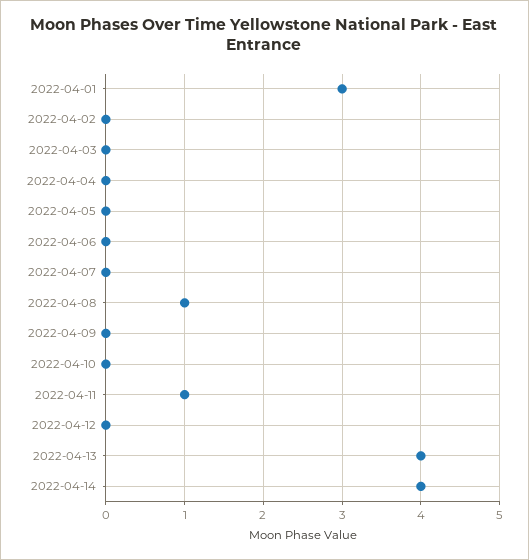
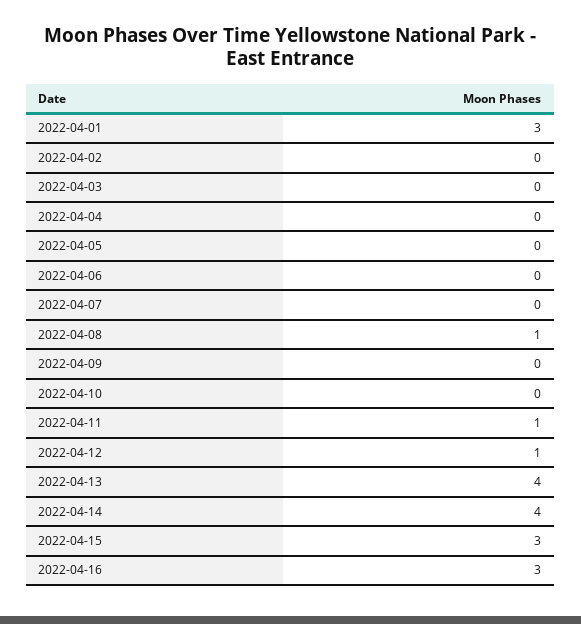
2022-04-12: 0 -> 1
2022-04-15: none -> 3
2022-04-16: none -> 3

